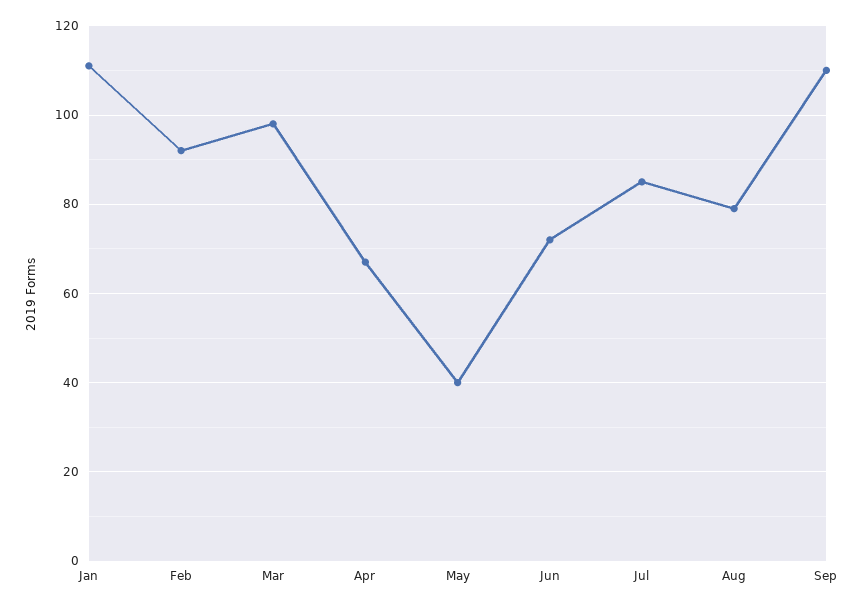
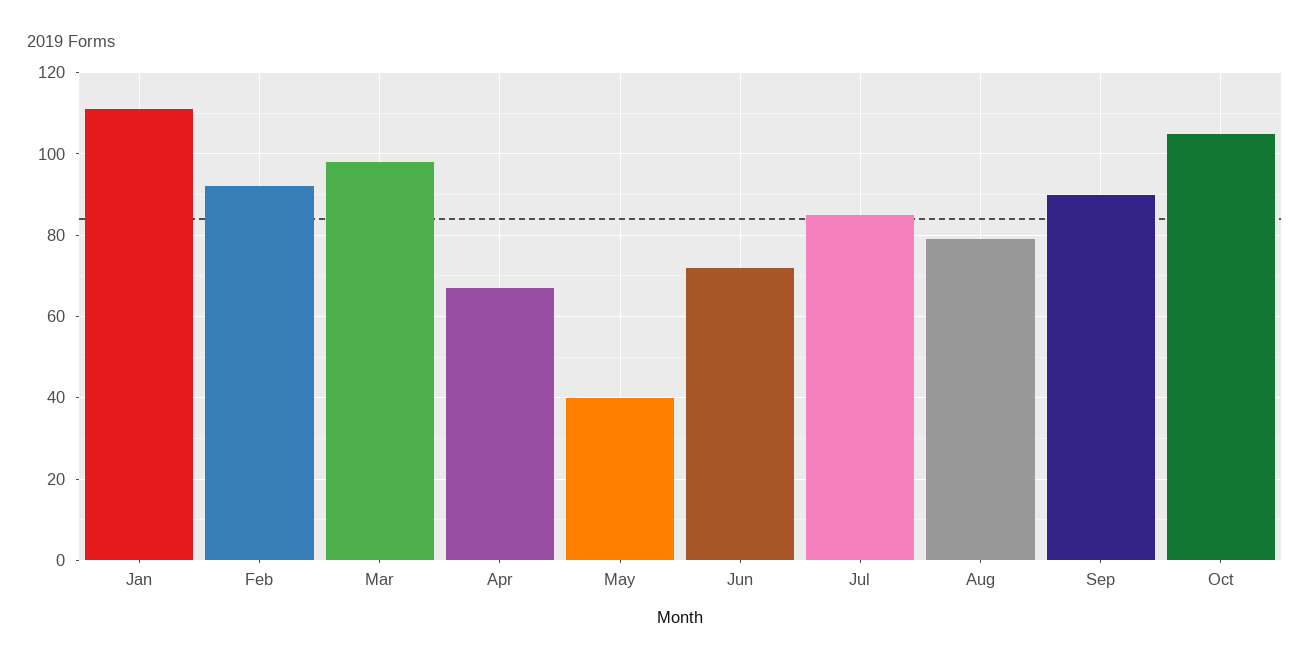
Sep: 110 -> 90
Oct: none -> 105

